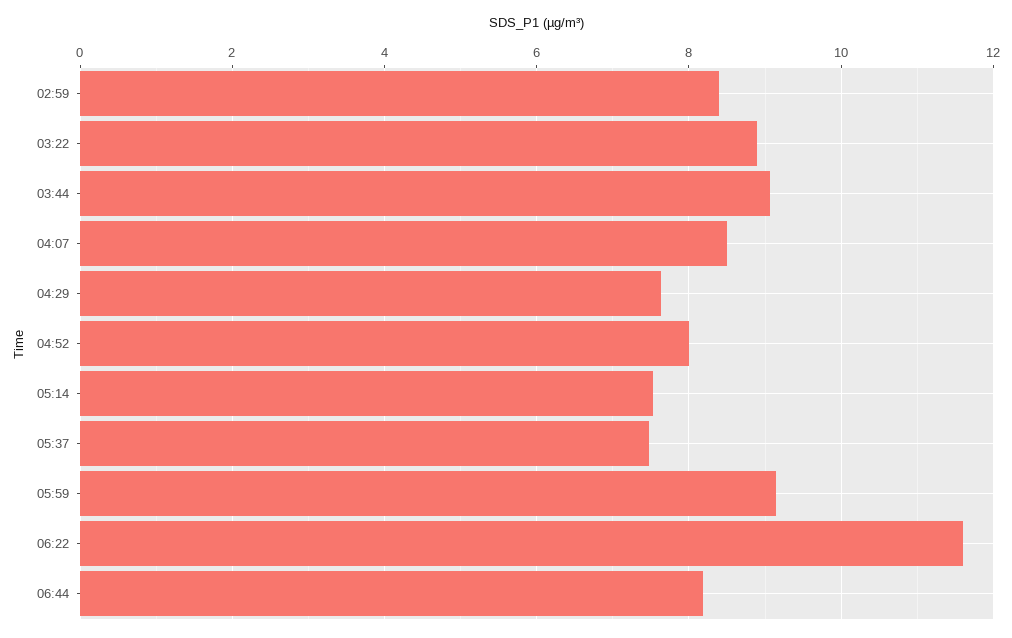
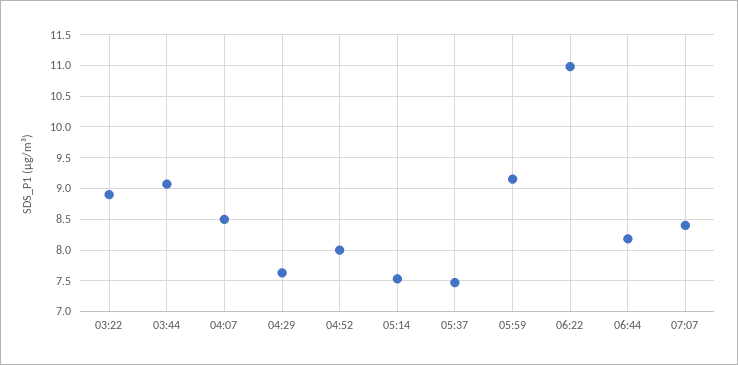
02:59: 8.4 -> none
06:22: 11.6 -> 11
07:07: none -> 8.4

